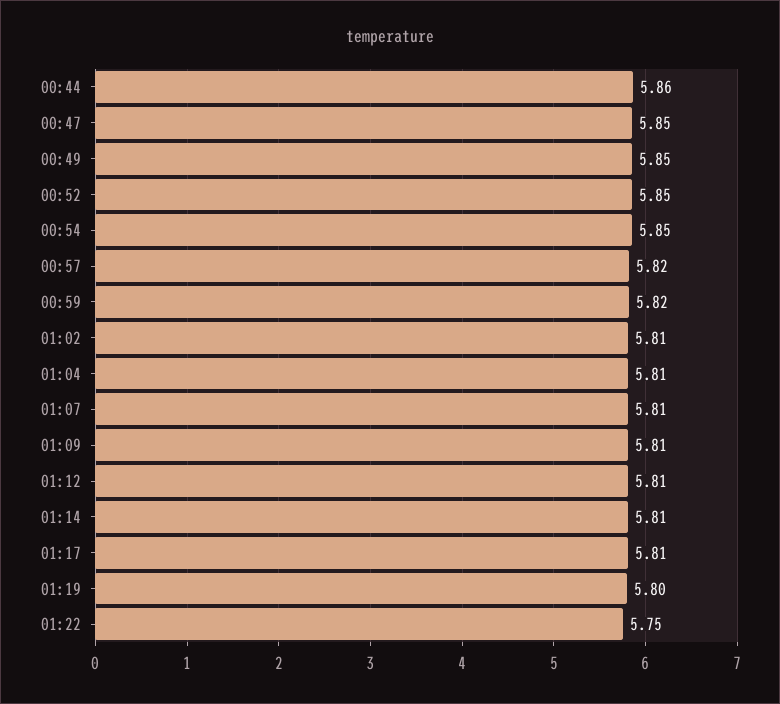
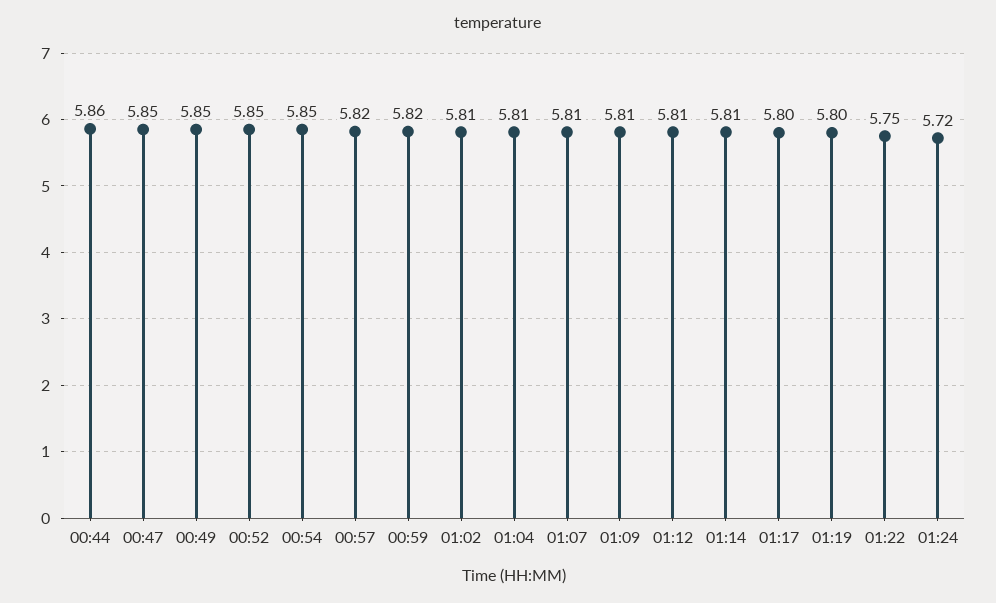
01:17: 5.81 -> 5.8
01:24: none -> 5.72

